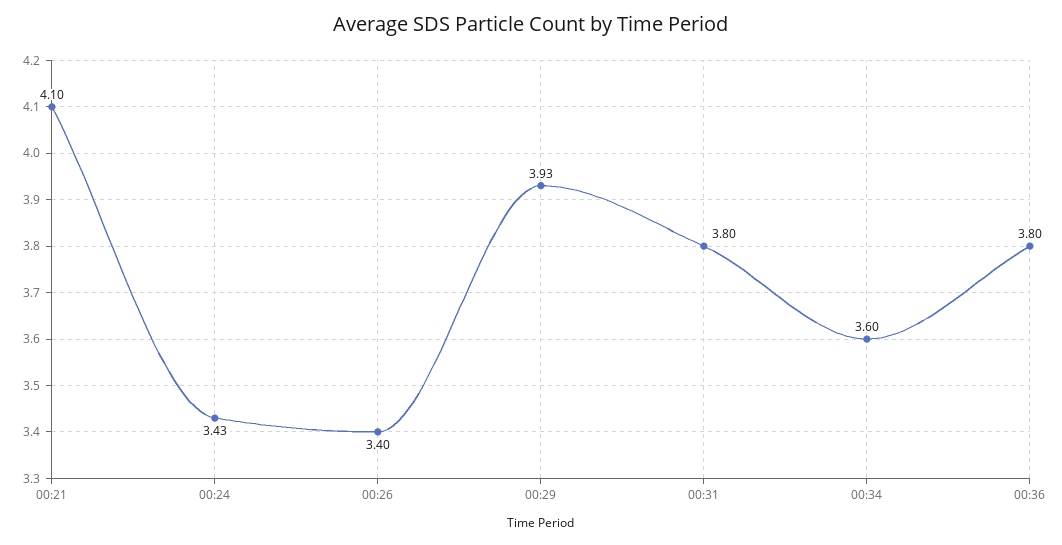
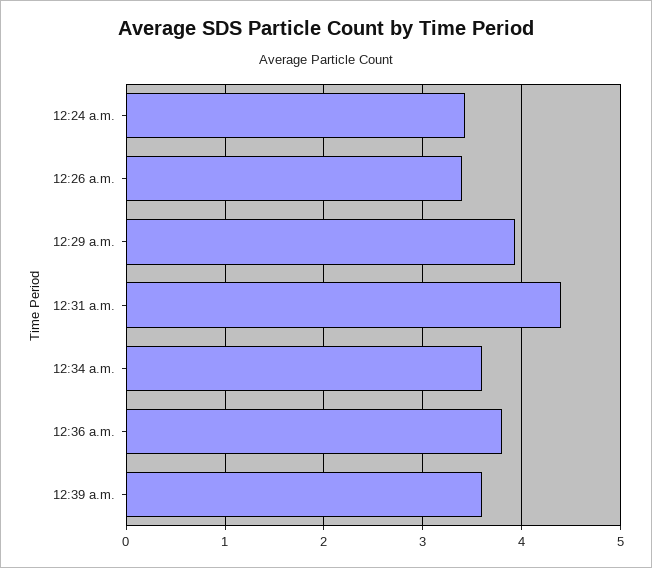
00:21: 4.1 -> none
00:31: 3.8 -> 4.4
12:39 a.m.: none -> 3.6

